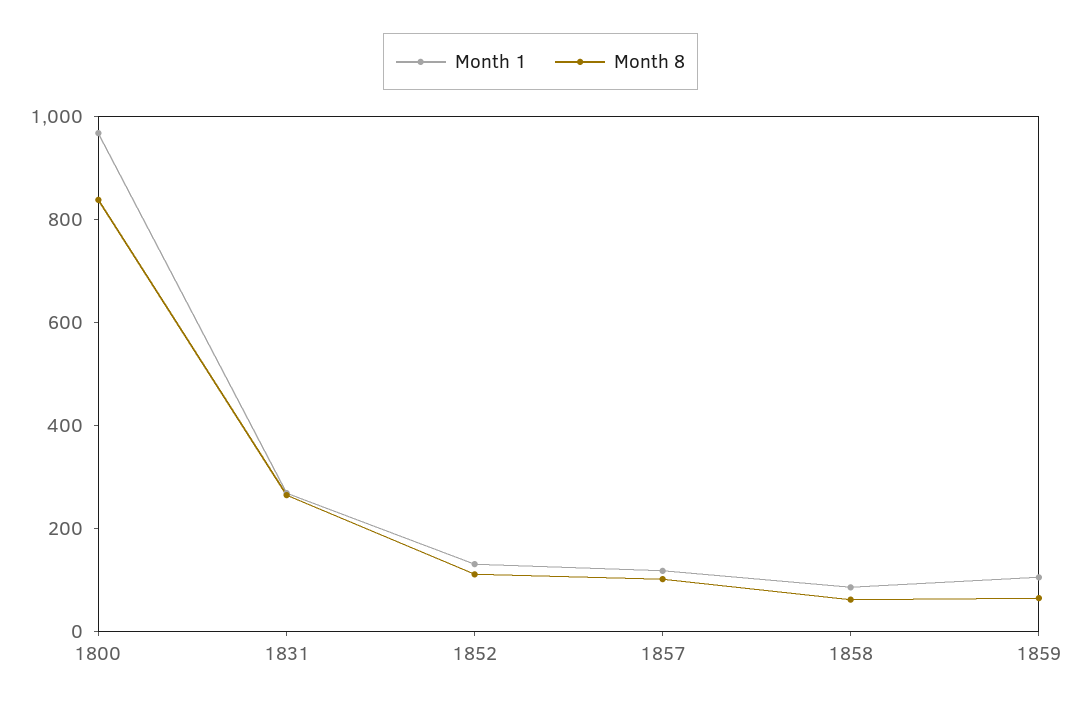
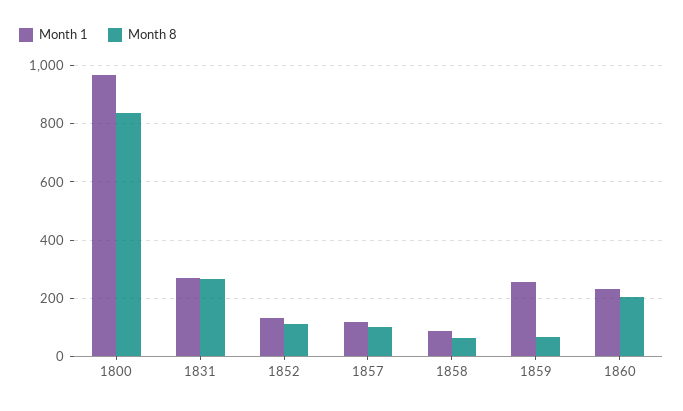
Month 1, 1859: 100 -> 250
Month 1, 1860: none -> 225
Month 8, 1860: none -> 200

